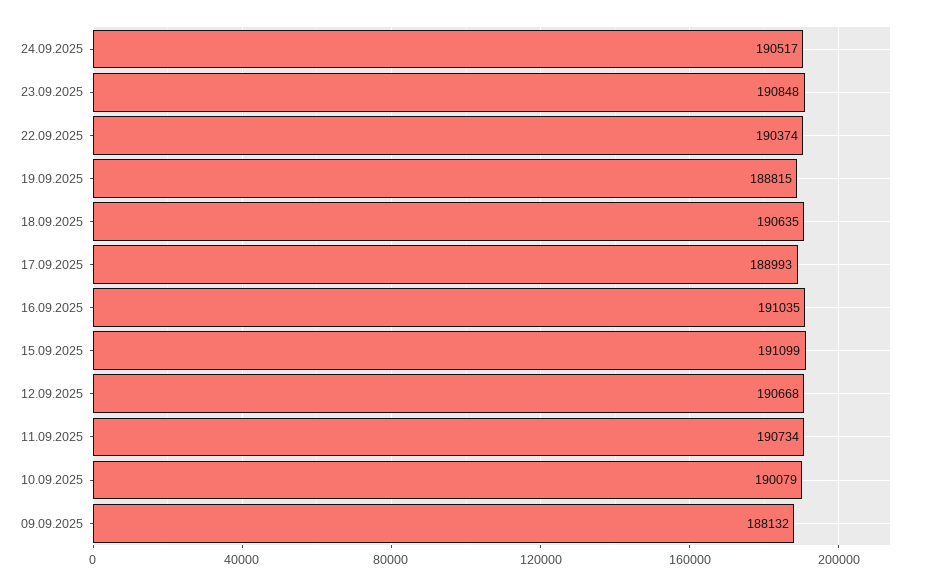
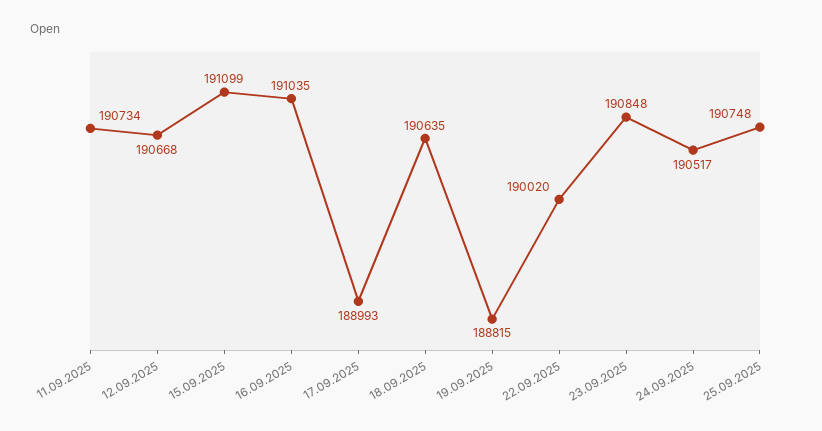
22.09.2025: 190374 -> 190020
10.09.2025: 190079 -> none
09.09.2025: 188132 -> none
25.09.2025: none -> 190748

